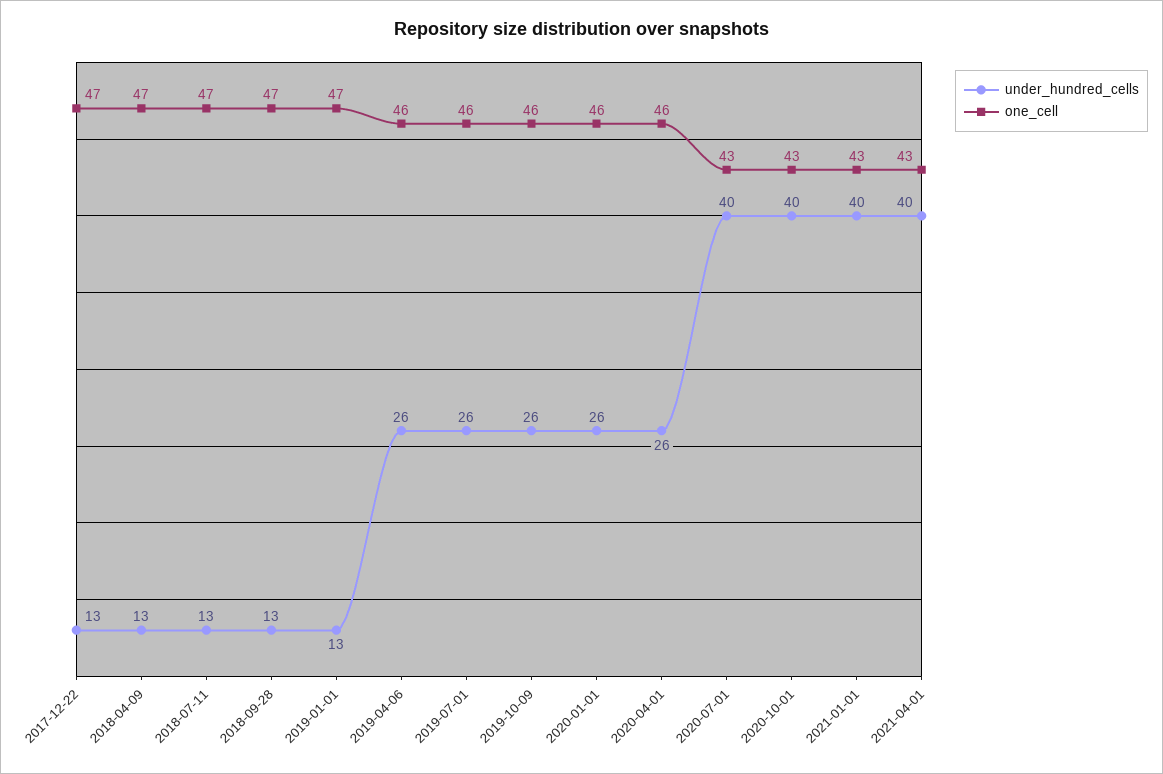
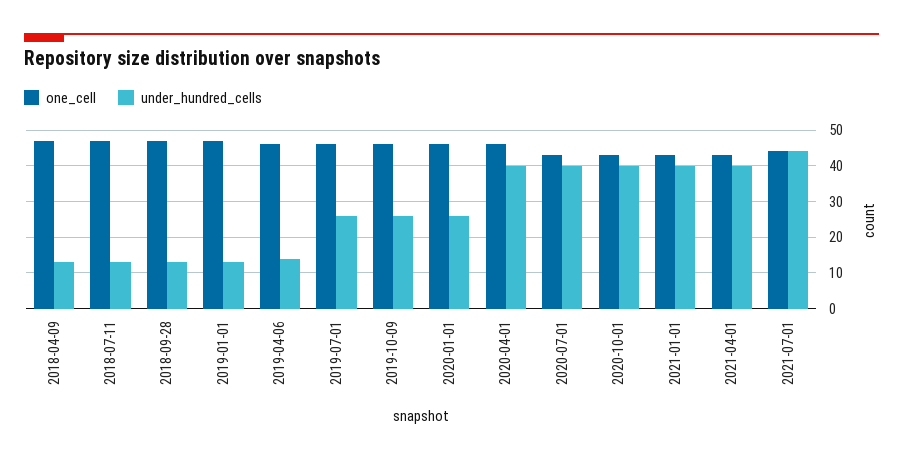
under_hundred_cells, 2017-12-22: 13 -> none
one_cell, 2017-12-22: 47 -> none
under_hundred_cells, 2019-04-06: 26 -> 15
under_hundred_cells, 2020-04-01: 26 -> 40
one_cell, 2021-07-01: none -> 45
under_hundred_cells, 2021-07-01: none -> 45

